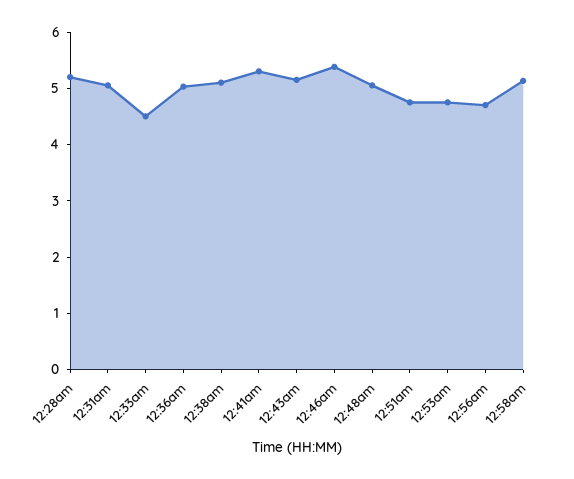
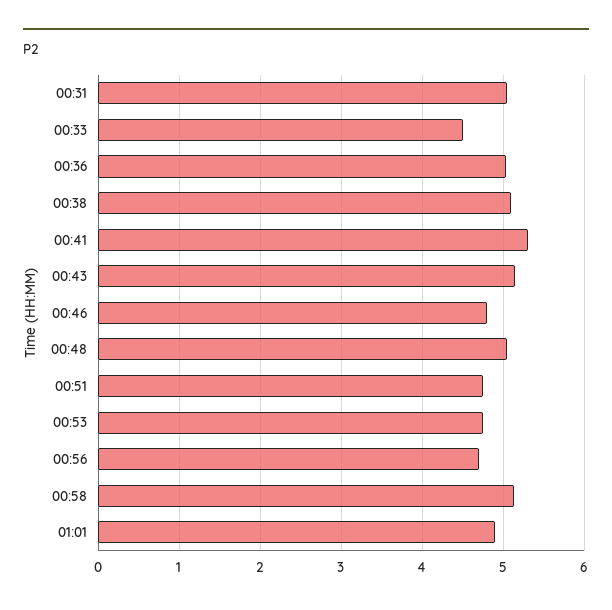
12:28am: 5.2 -> none
12:46am: 5.4 -> 4.8
01:01: none -> 4.9

